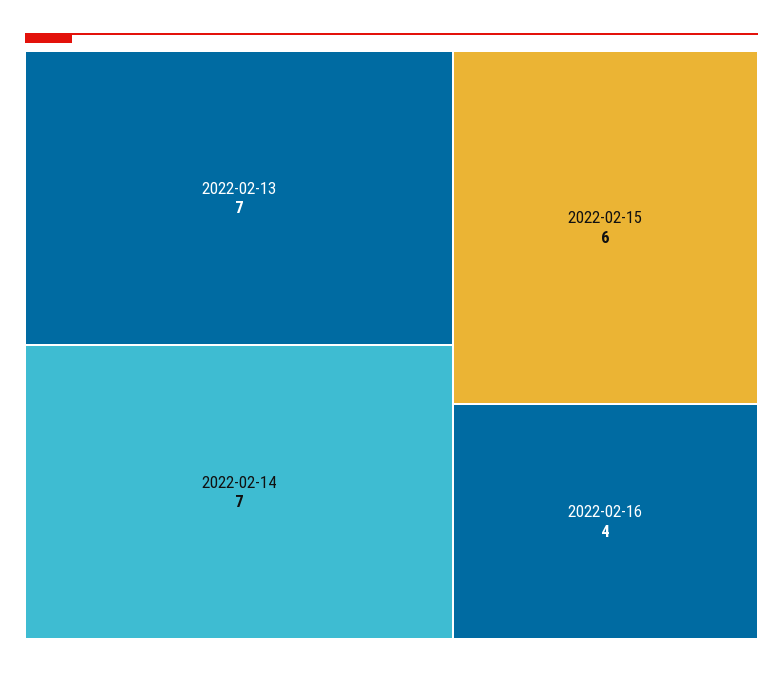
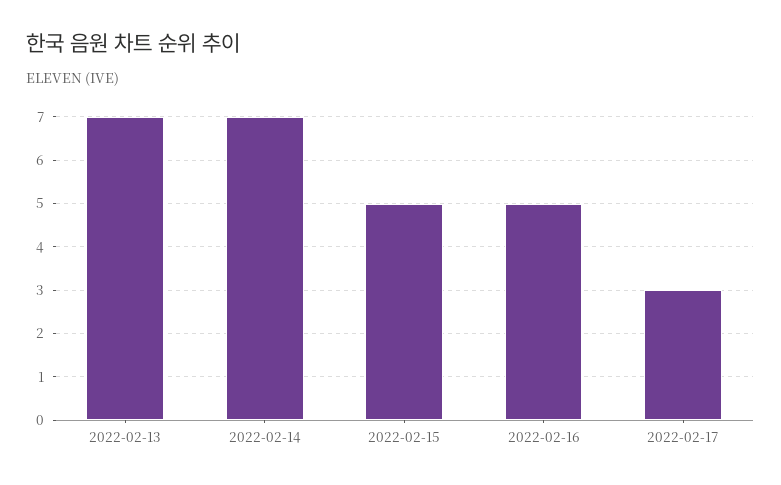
2022-02-15: 6 -> 5
2022-02-16: 4 -> 5
2022-02-17: none -> 3

